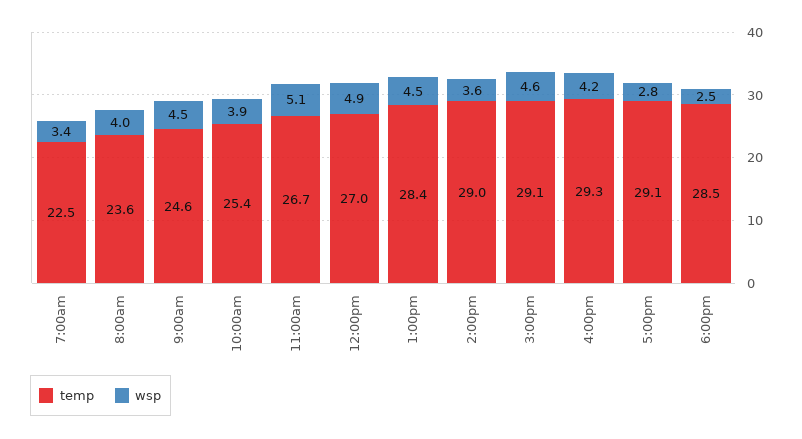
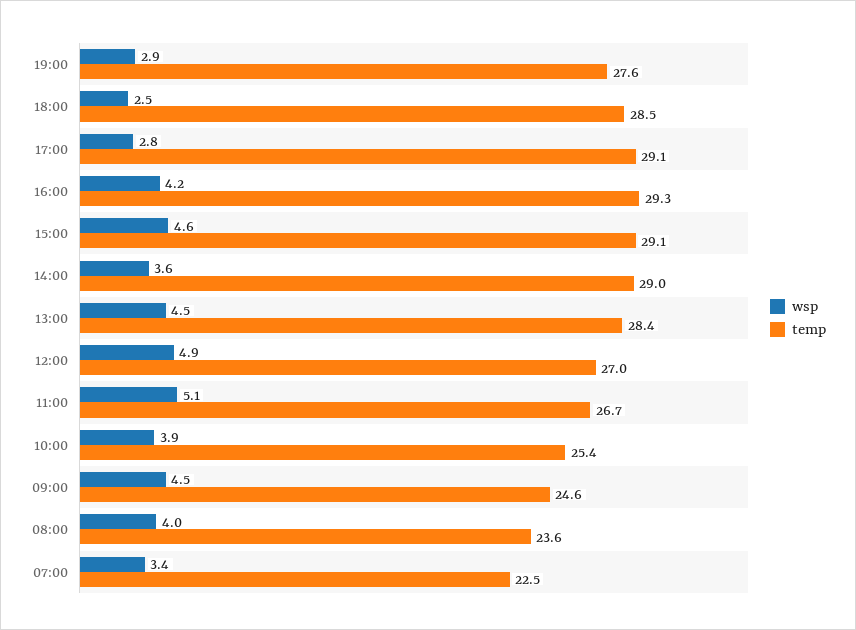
wsp, 19:00: none -> 2.9
temp, 19:00: none -> 27.6

